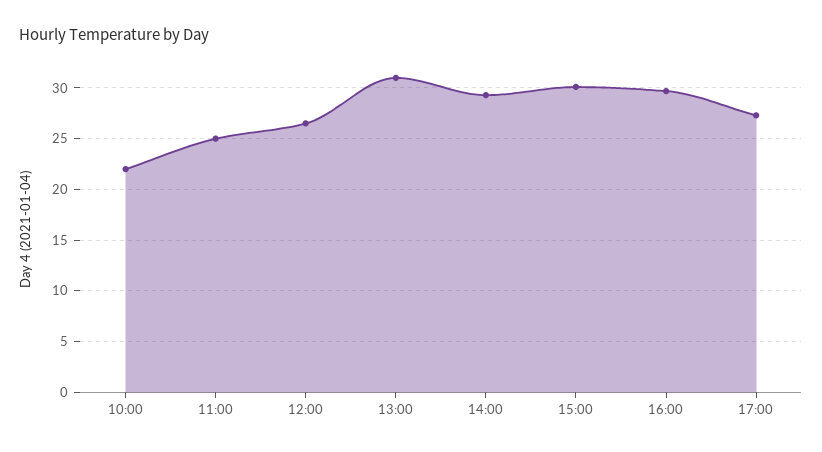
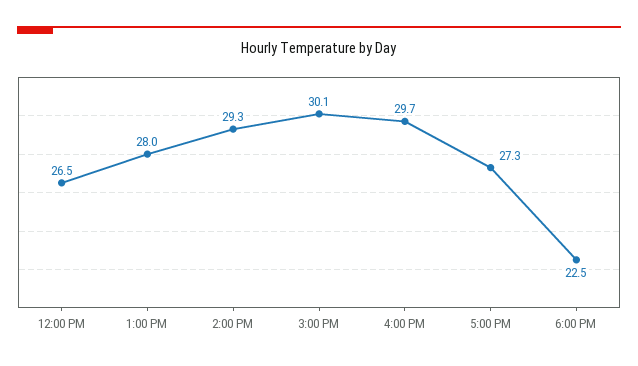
10:00: 22 -> none
11:00: 25 -> none
13:00: 31 -> 28
6:00 PM: none -> 22.5

